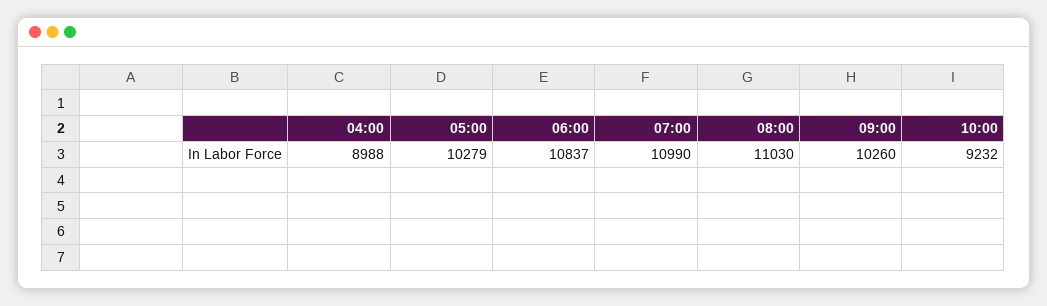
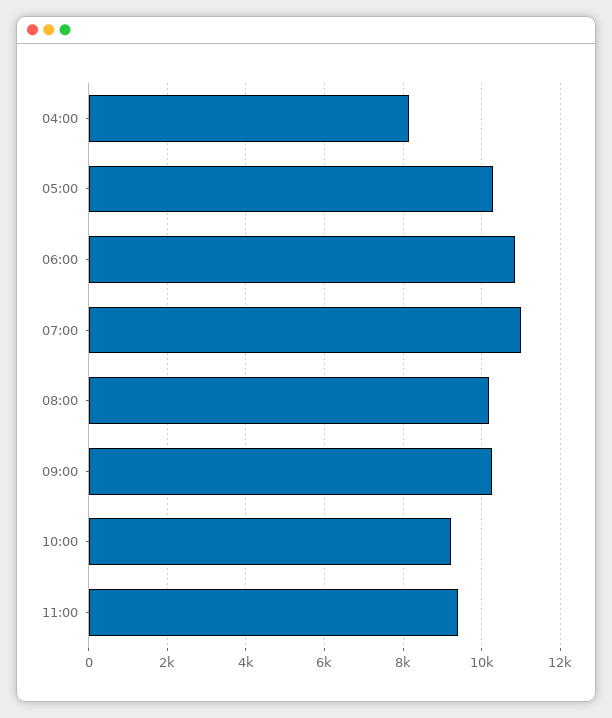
04:00: 8988 -> 8200
08:00: 11030 -> 10200
11:00: none -> 9400

